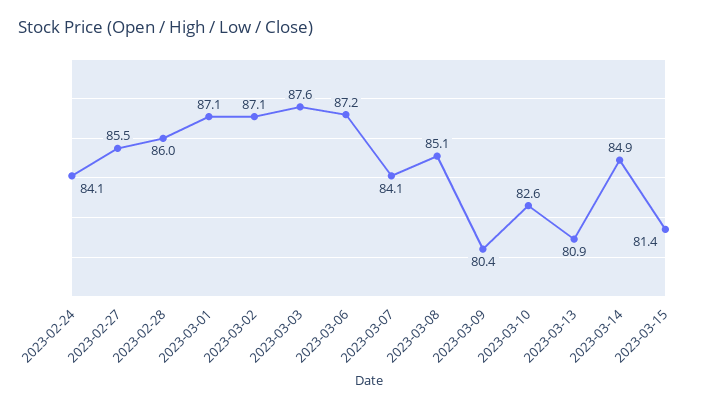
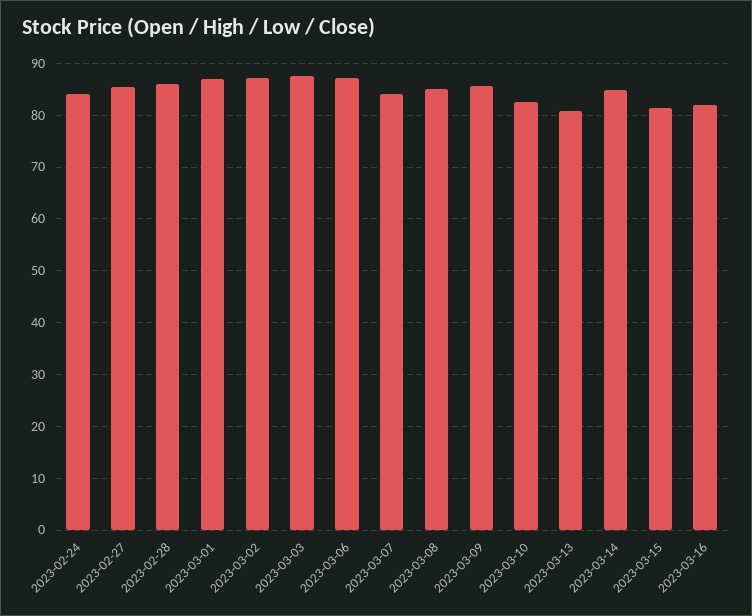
2023-03-09: 80.4 -> 86
2023-03-16: none -> 82

